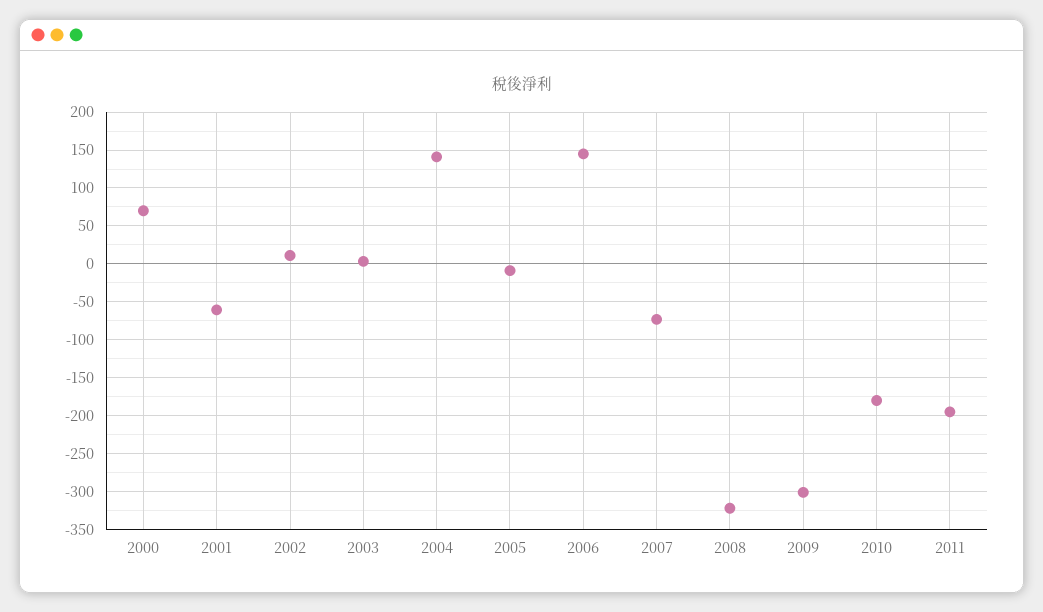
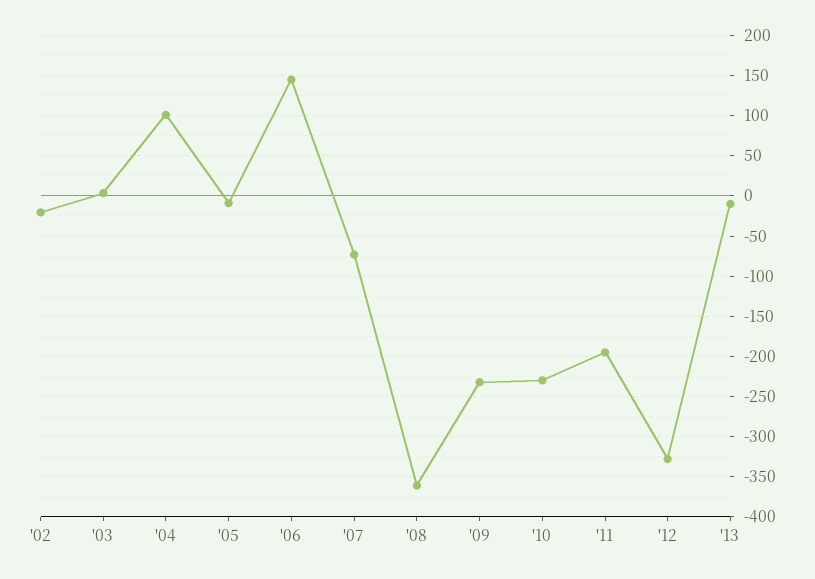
2000: 70 -> none
2001: -60 -> none
2002: 10 -> -20
2004: 140 -> 100
2008: -320 -> -360
2009: -300 -> -230
2010: -180 -> -230
'12: none -> -330
'13: none -> -10

